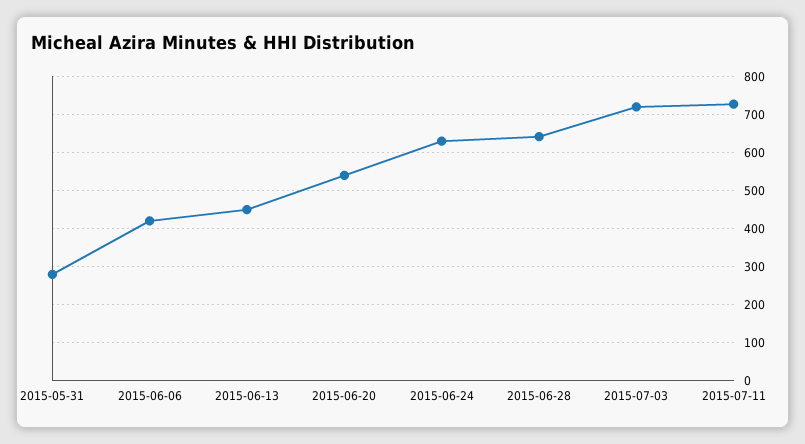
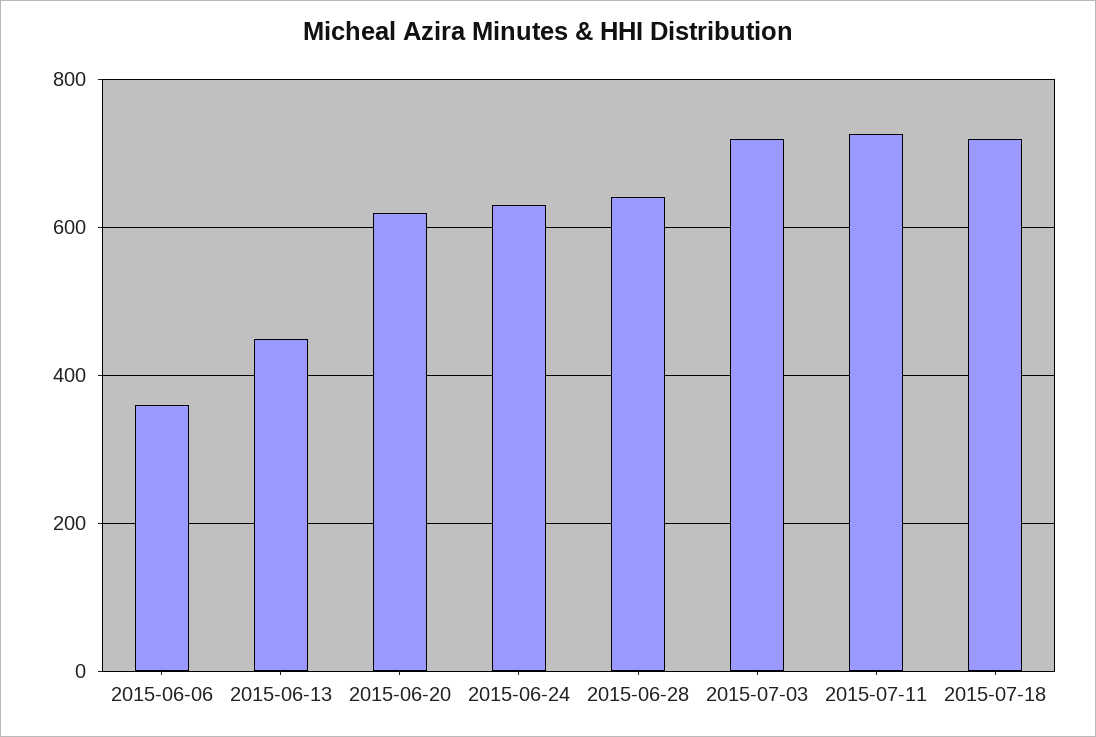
2015-05-31: 280 -> none
2015-06-06: 420 -> 360
2015-06-20: 540 -> 620
2015-07-18: none -> 720

